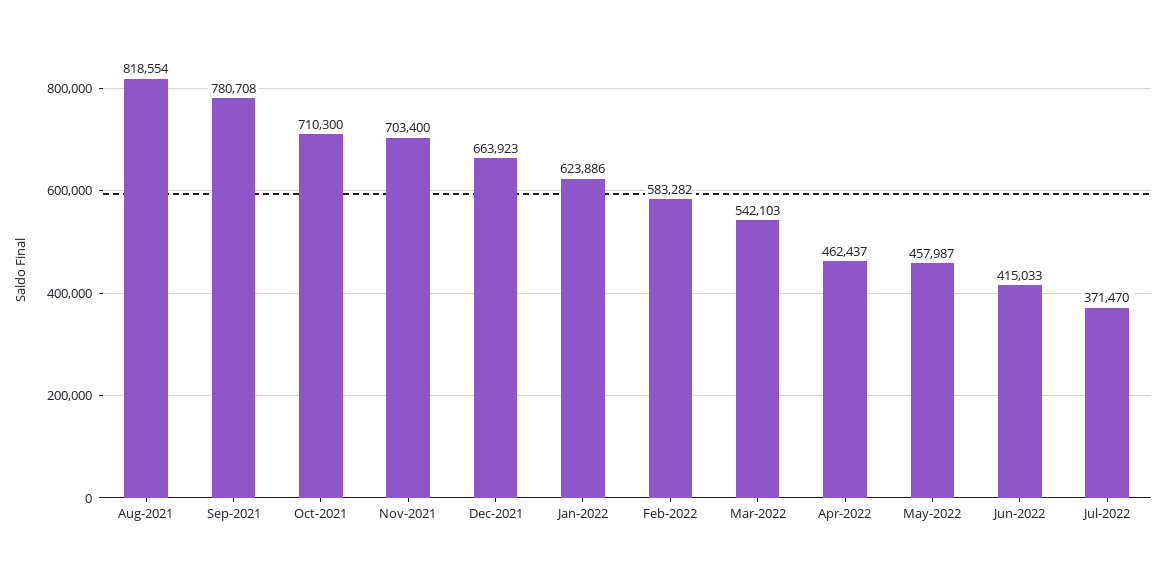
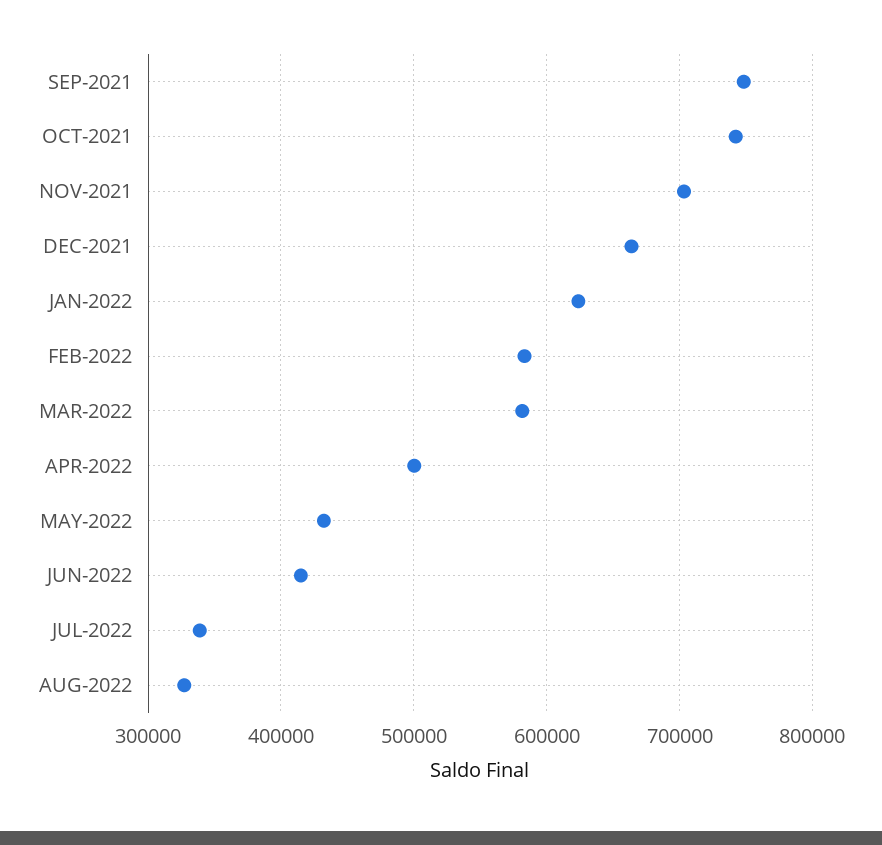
Aug-2021: 818554 -> none
Sep-2021: 780708 -> 750000
Oct-2021: 710300 -> 740000
Mar-2022: 542103 -> 580000
Apr-2022: 462437 -> 500000
May-2022: 457987 -> 430000
Jul-2022: 371470 -> 340000
AUG-2022: none -> 330000

